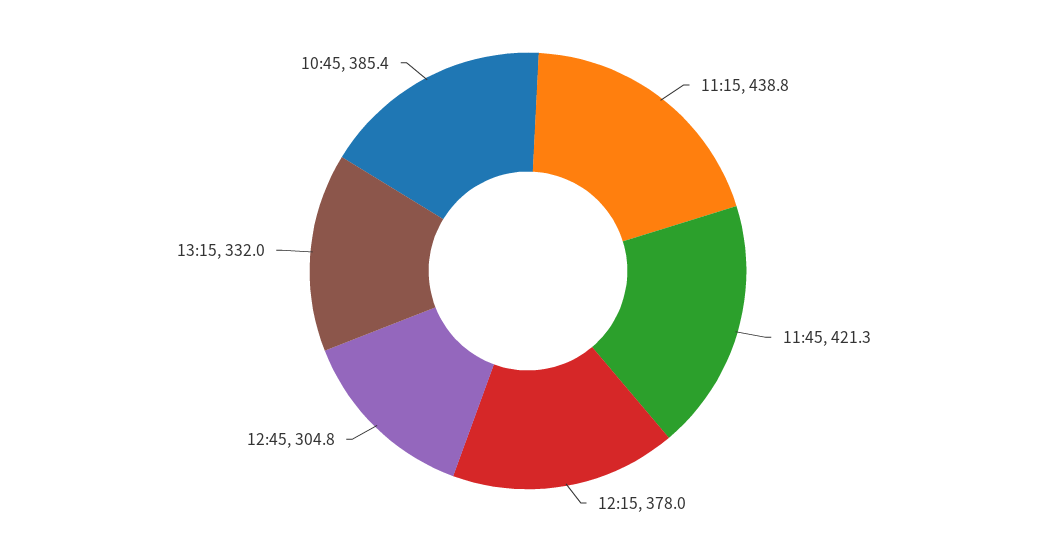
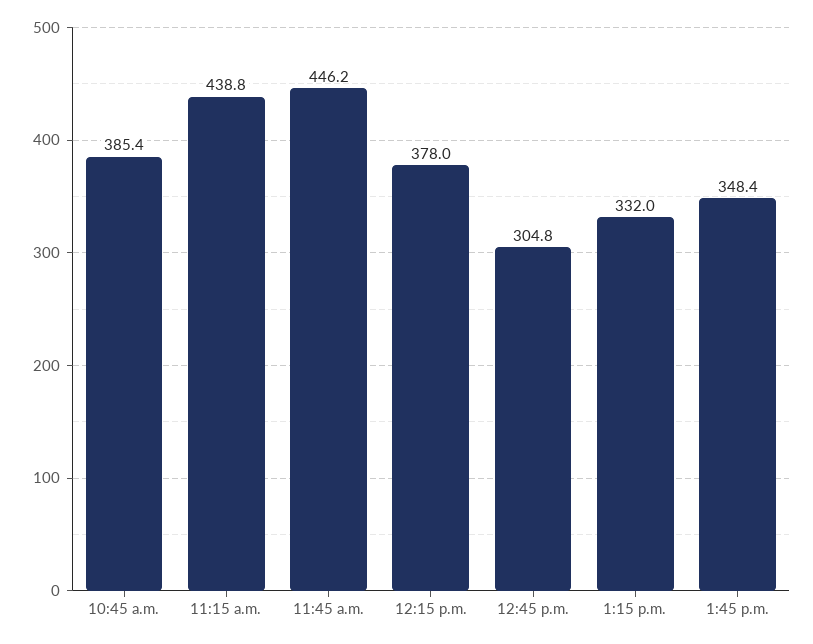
11:45: 421.3 -> 446.2
1:45 p.m.: none -> 348.4

